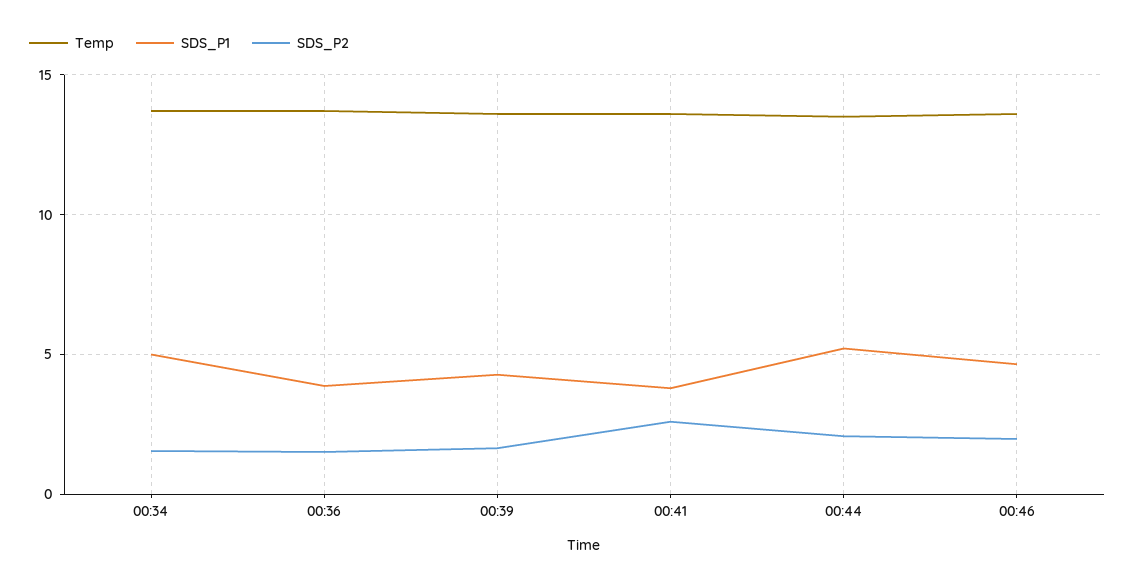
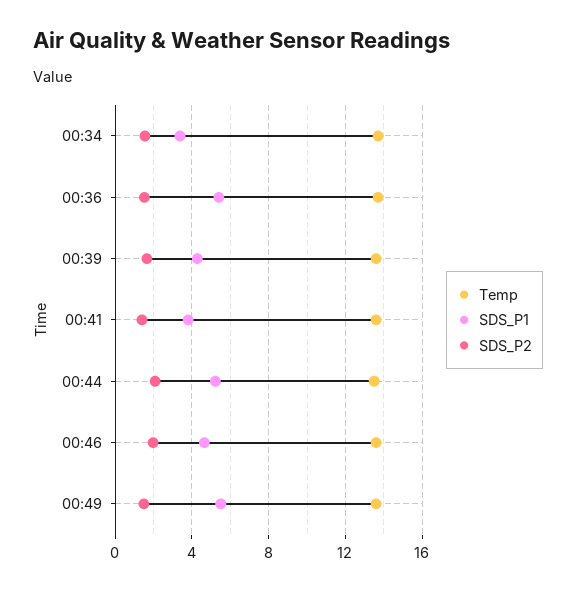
SDS_P1, 00:34: 5 -> 3.5
SDS_P1, 00:36: 4 -> 5.5
SDS_P2, 00:41: 2.5 -> 1.5
Temp, 00:49: none -> 13.5
SDS_P1, 00:49: none -> 5.5
SDS_P2, 00:49: none -> 1.5

